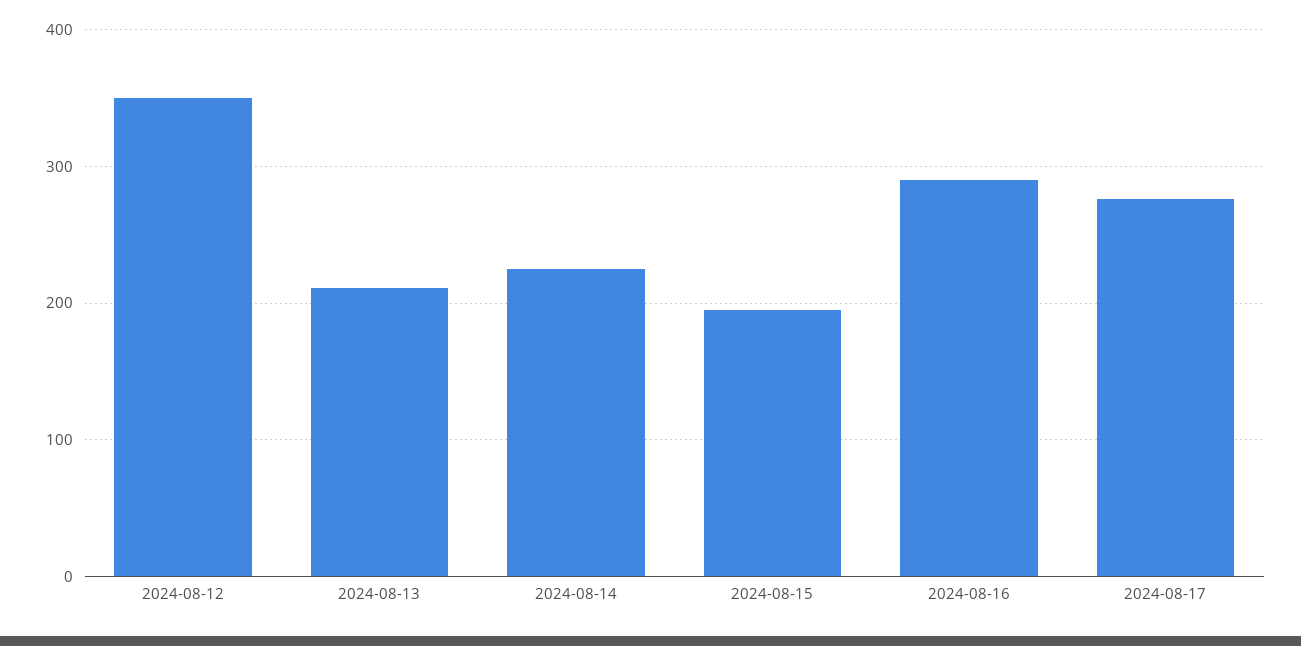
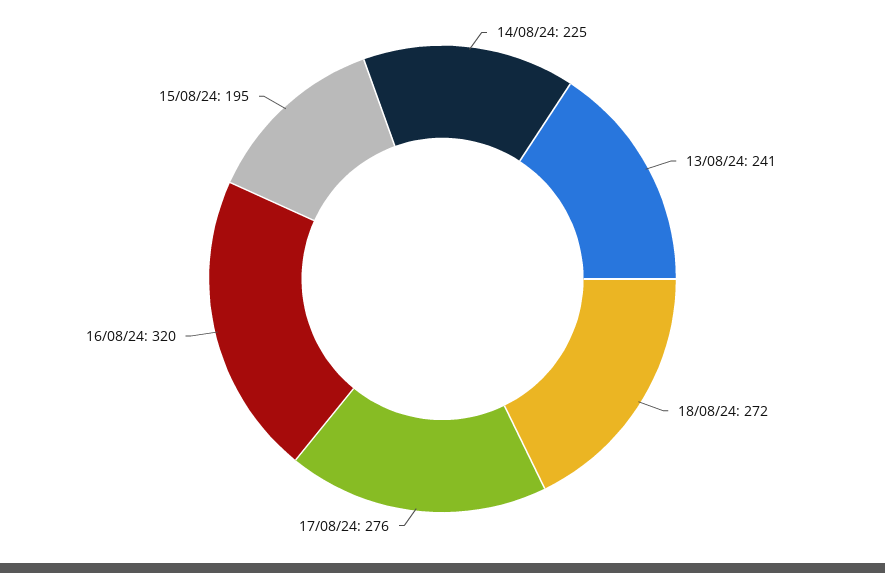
2024-08-12: 350 -> none
2024-08-13: 210 -> 241
2024-08-16: 290 -> 320
18/08/24: none -> 272

